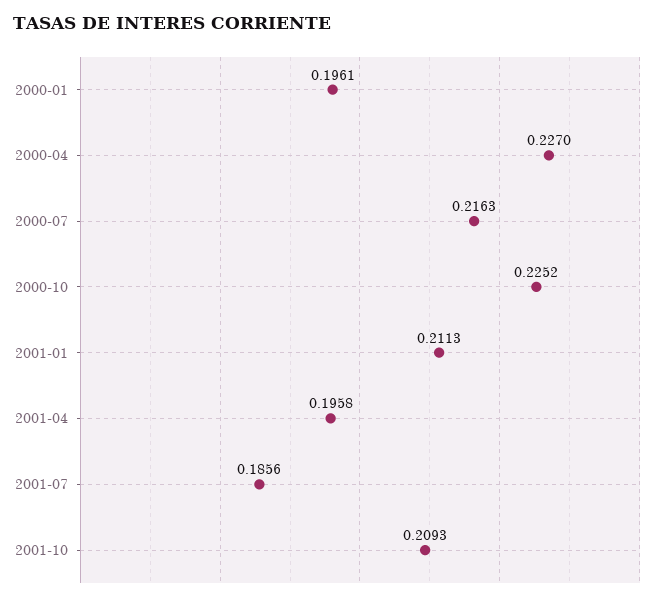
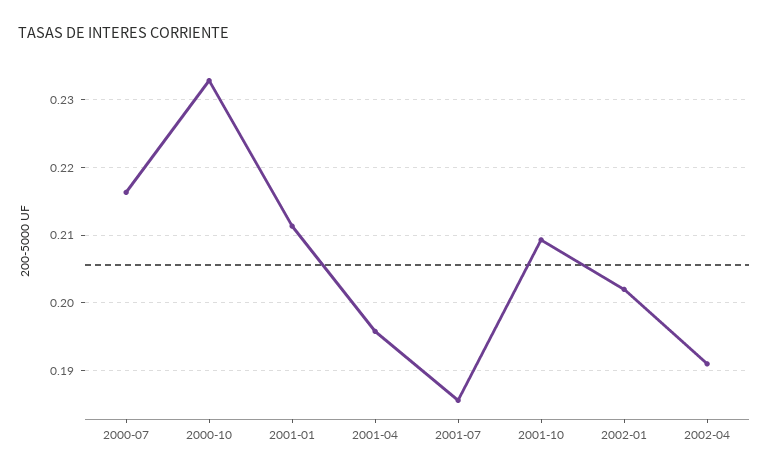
2000-01: 0.1961 -> none
2000-04: 0.227 -> none
2000-10: 0.2252 -> 0.233
2002-01: none -> 0.202
2002-04: none -> 0.191

